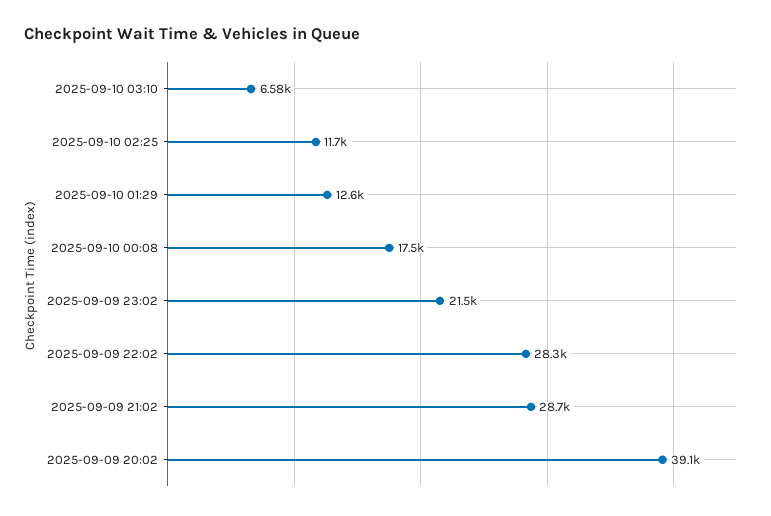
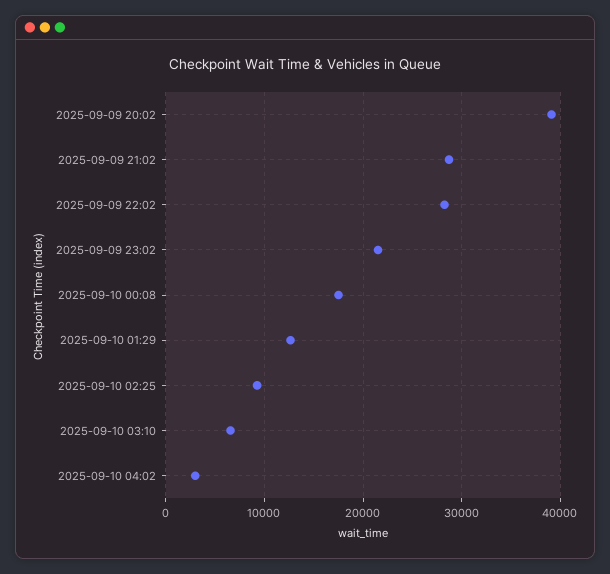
2025-09-10 02:25: 11700 -> 9000
2025-09-10 04:02: none -> 3000

